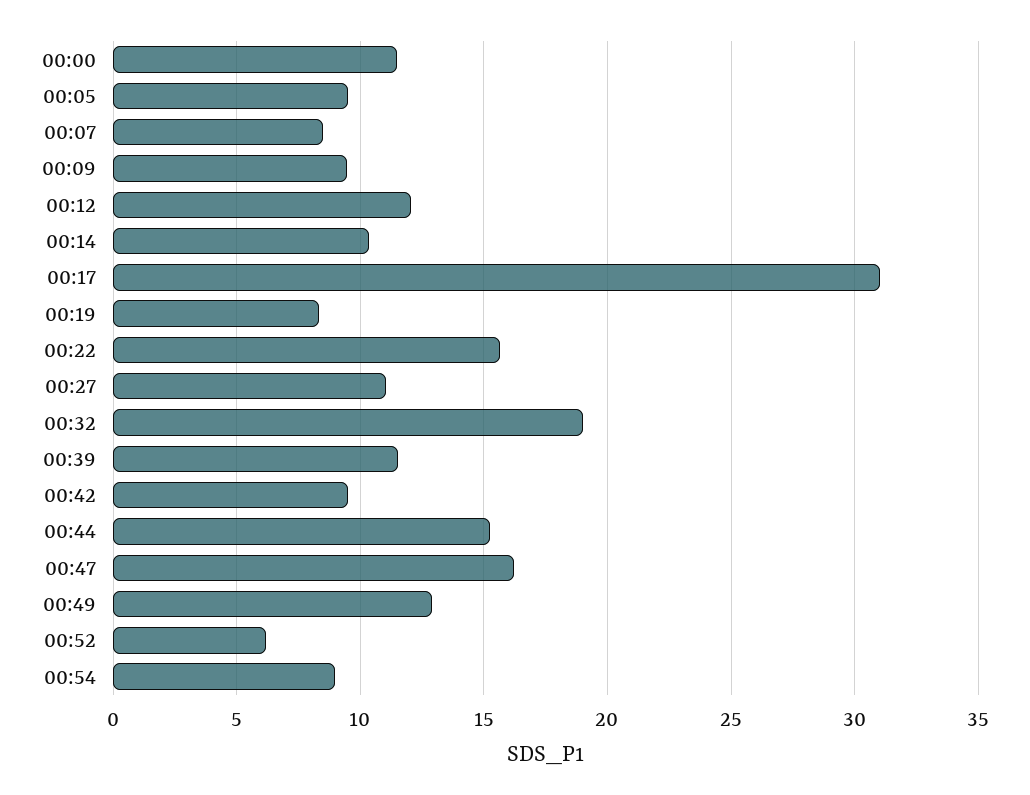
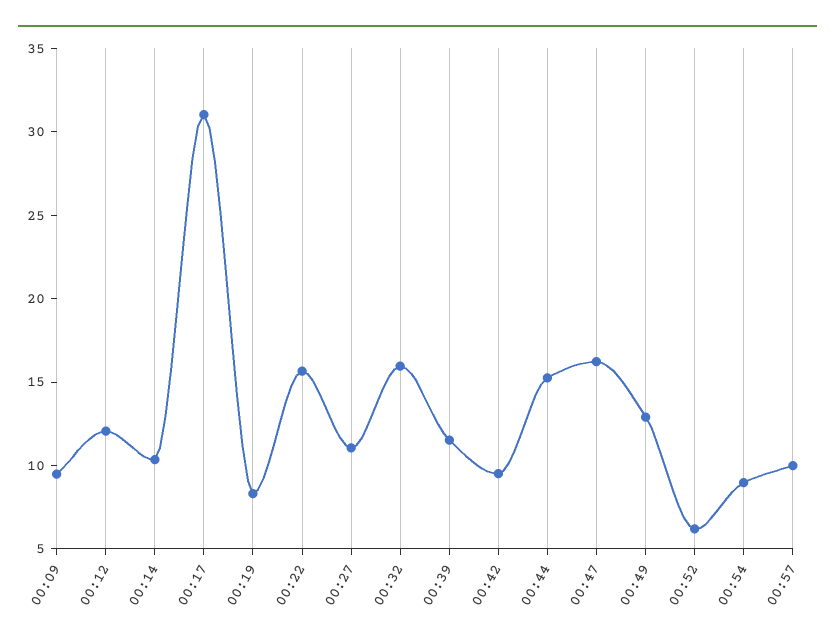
00:00: 11.5 -> none
00:05: 9.5 -> none
00:07: 8.5 -> none
00:32: 19 -> 16
00:57: none -> 10

